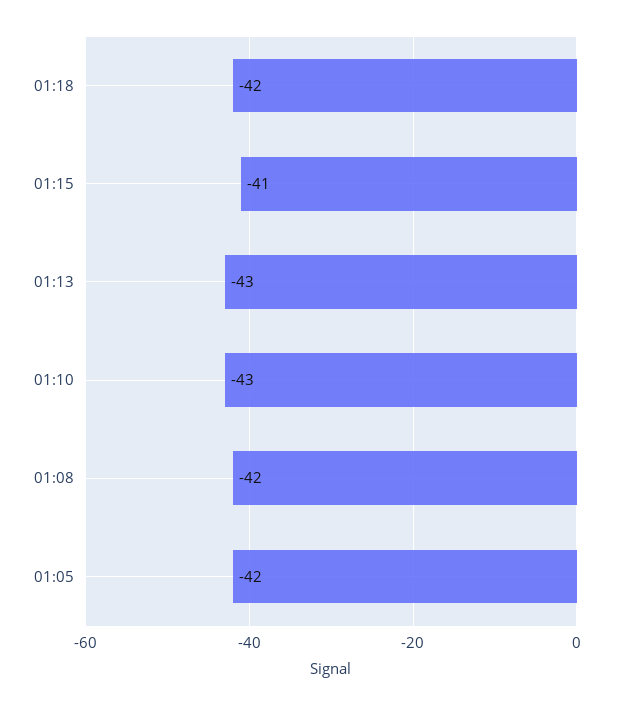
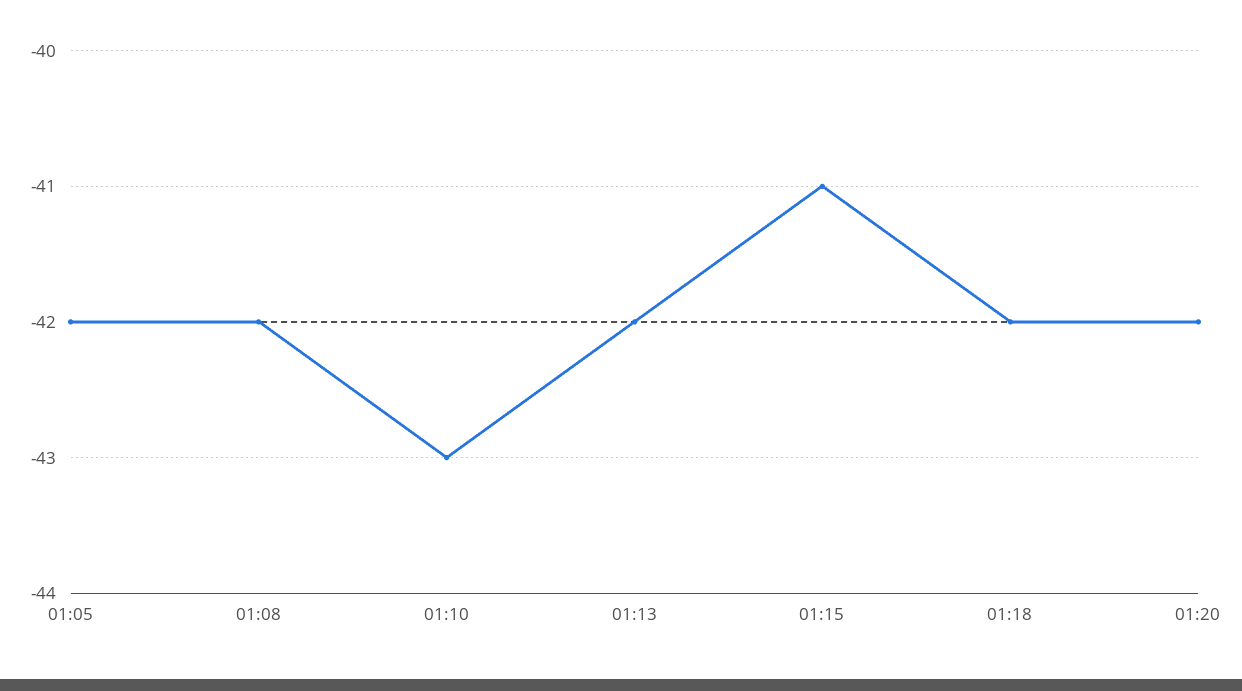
01:13: -43 -> -42
01:20: none -> -42

